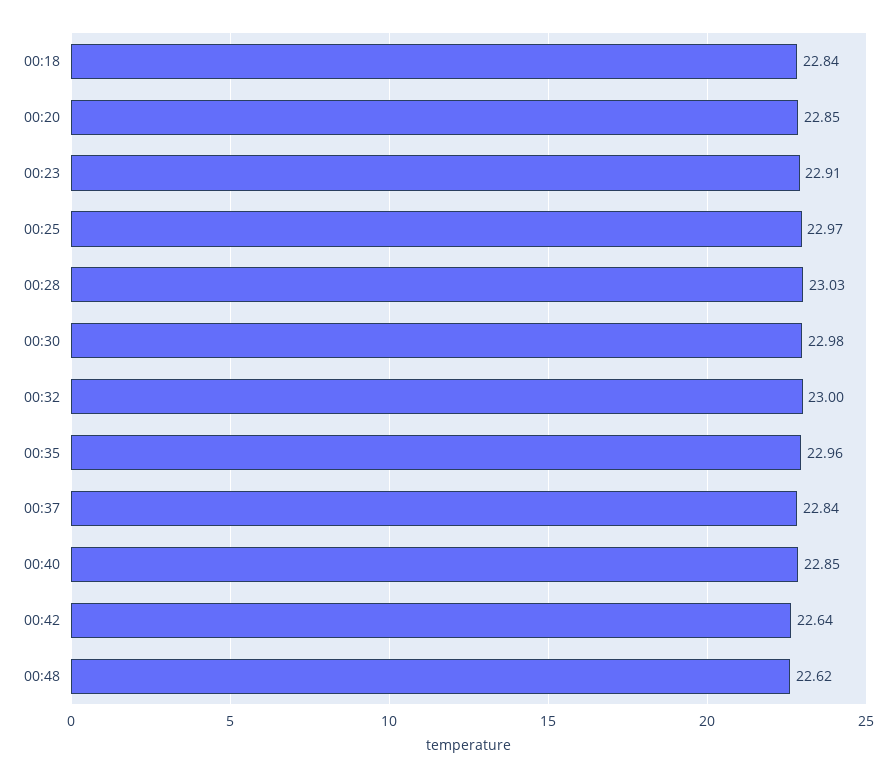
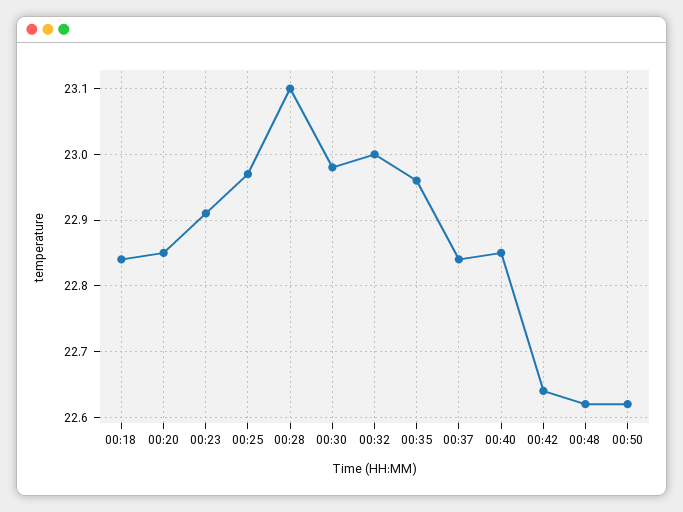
00:28: 23.03 -> 23.1
00:50: none -> 22.62

